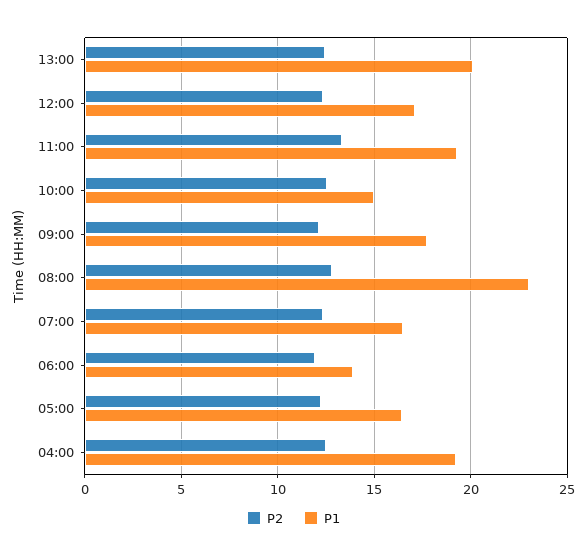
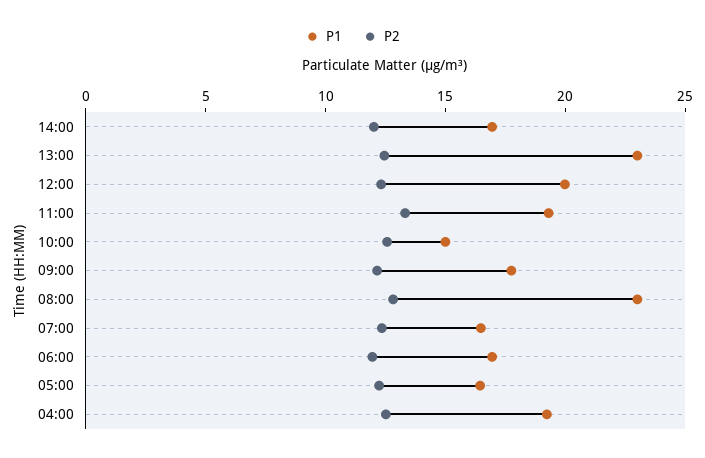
P1, 13:00: 20 -> 23
P1, 12:00: 17 -> 20
P1, 06:00: 14 -> 17
P1, 14:00: none -> 17
P2, 14:00: none -> 12

